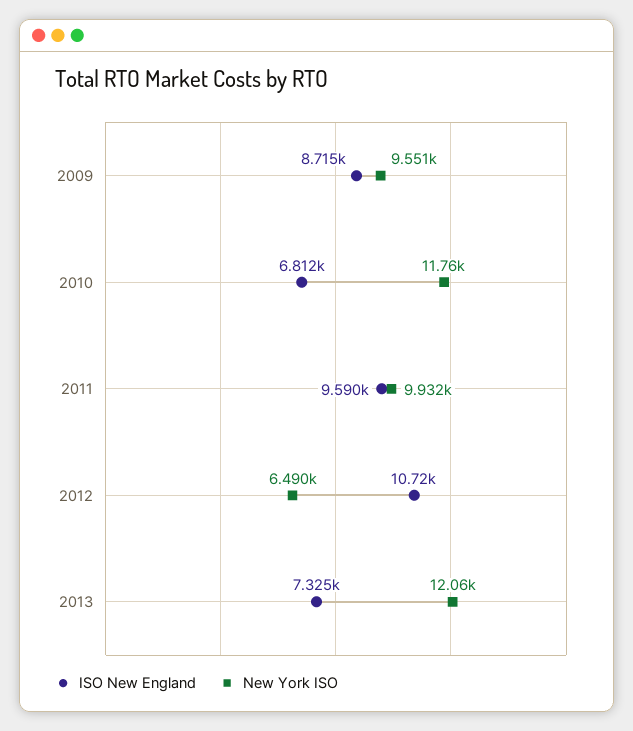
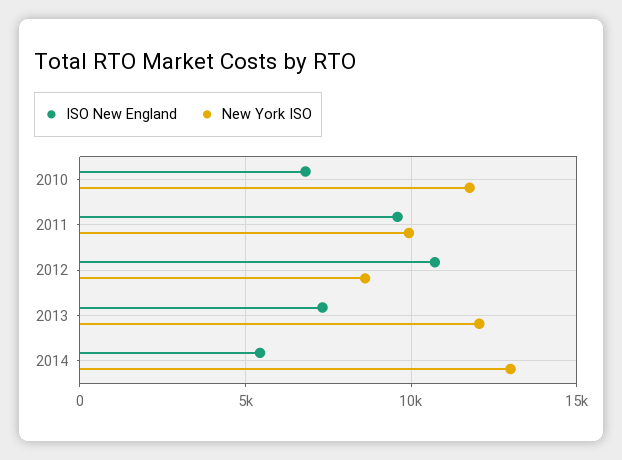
ISO New England, 2009: 8715 -> none
New York ISO, 2009: 9551 -> none
New York ISO, 2012: 6490 -> 8500
ISO New England, 2014: none -> 5500
New York ISO, 2014: none -> 13000

